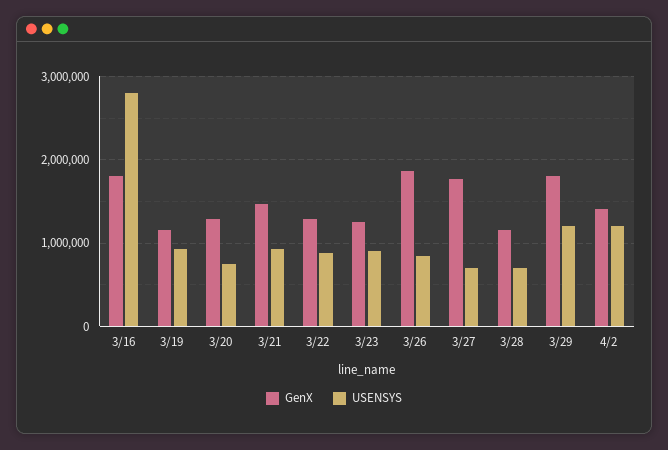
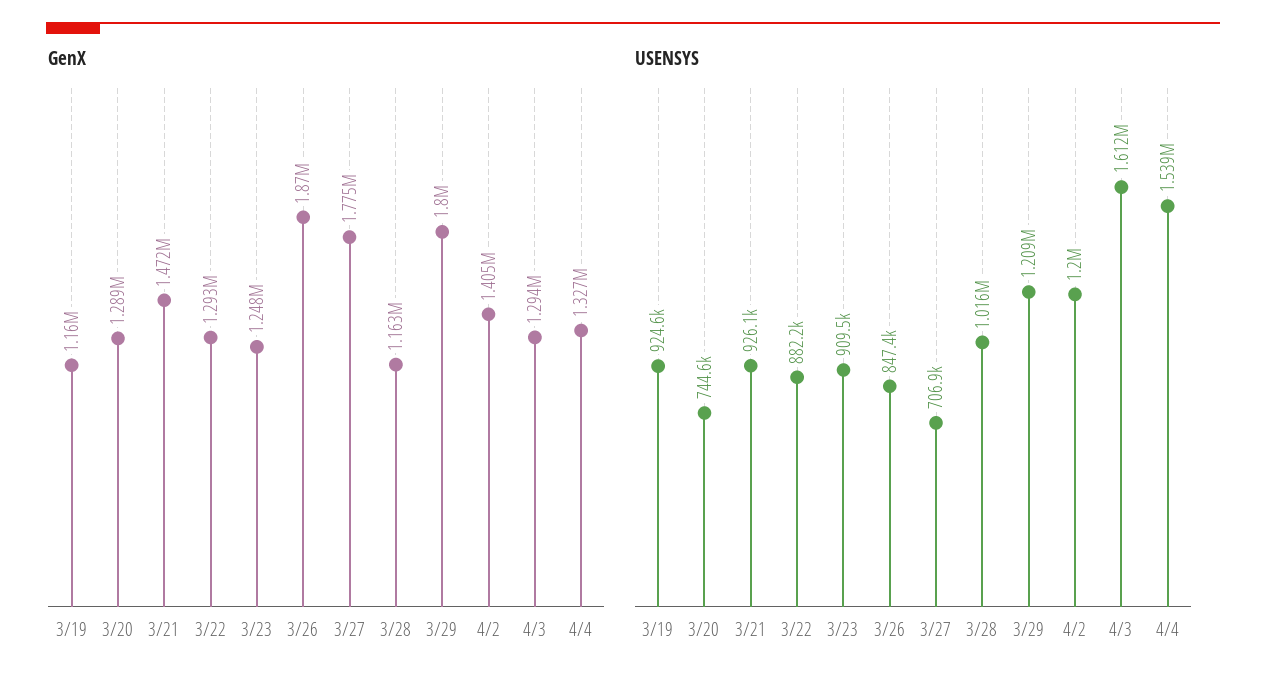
GenX, 3/16: 1800000 -> none
USENSYS, 3/16: 2800000 -> none
USENSYS, 3/28: 700000 -> 1016000
GenX, 4/3: none -> 1294000
GenX, 4/4: none -> 1327000
USENSYS, 4/3: none -> 1612000
USENSYS, 4/4: none -> 1539000

